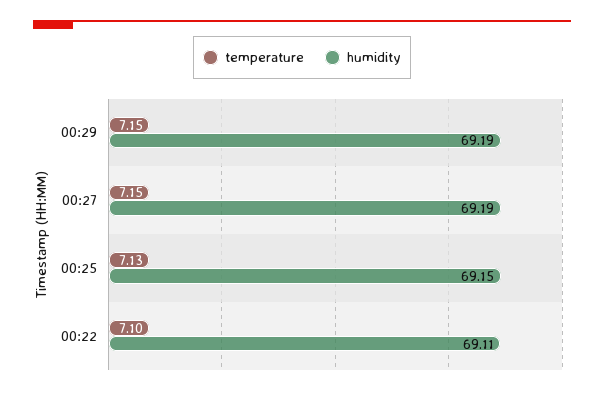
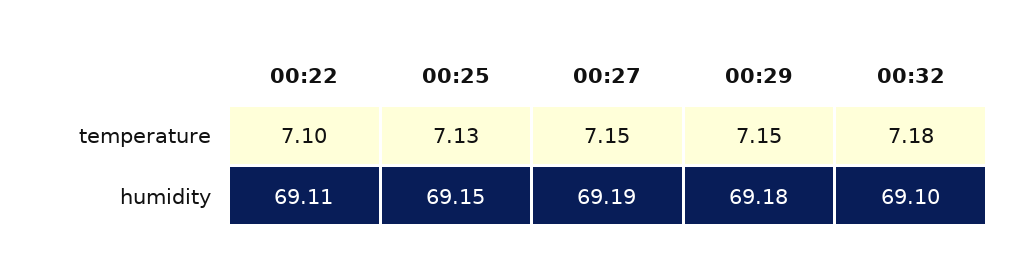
humidity, 00:29: 69.19 -> 69.18
temperature, 00:32: none -> 7.18
humidity, 00:32: none -> 69.1

